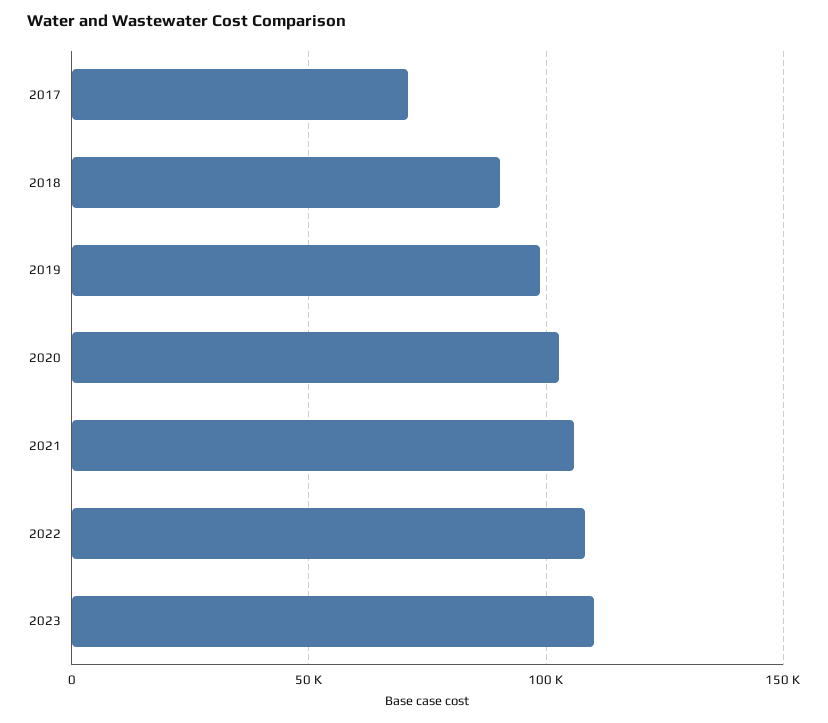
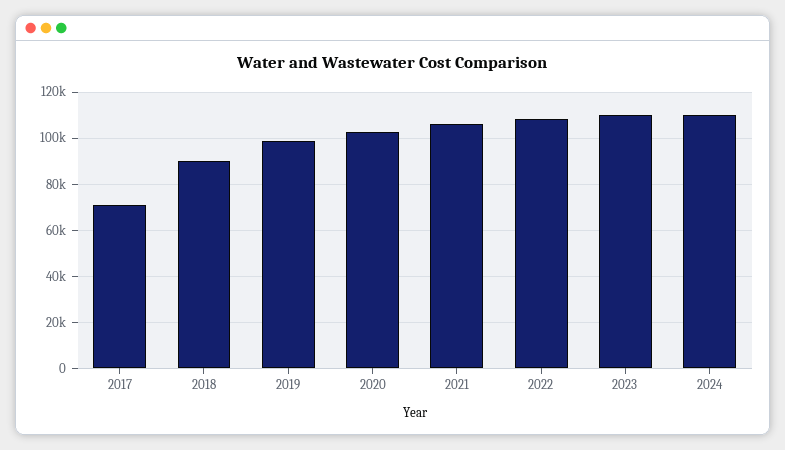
2024: none -> 110000

